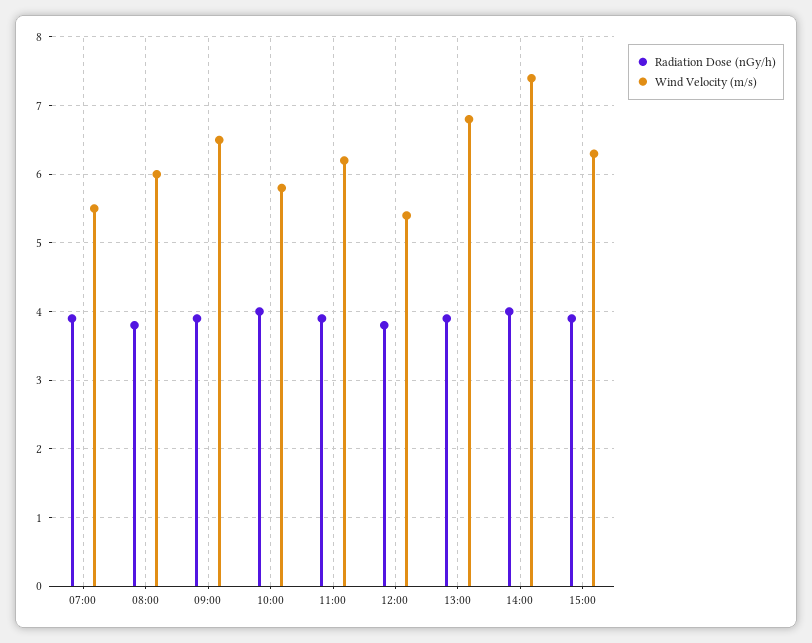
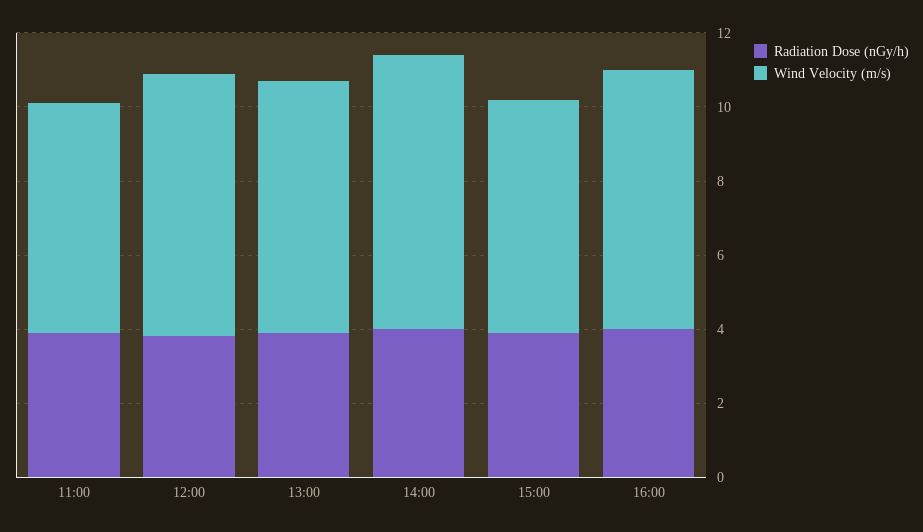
Radiation Dose (nGy/h), 07:00: 3.9 -> none
Wind Velocity (m/s), 07:00: 5.5 -> none
Radiation Dose (nGy/h), 08:00: 3.8 -> none
Wind Velocity (m/s), 08:00: 6 -> none
Radiation Dose (nGy/h), 09:00: 3.9 -> none
Wind Velocity (m/s), 09:00: 6.5 -> none
Radiation Dose (nGy/h), 10:00: 4 -> none
Wind Velocity (m/s), 10:00: 5.8 -> none
Wind Velocity (m/s), 12:00: 5.4 -> 7
Radiation Dose (nGy/h), 16:00: none -> 4
Wind Velocity (m/s), 16:00: none -> 7

